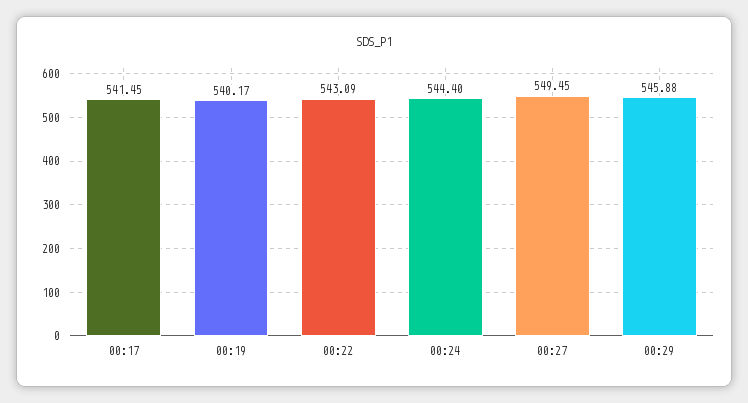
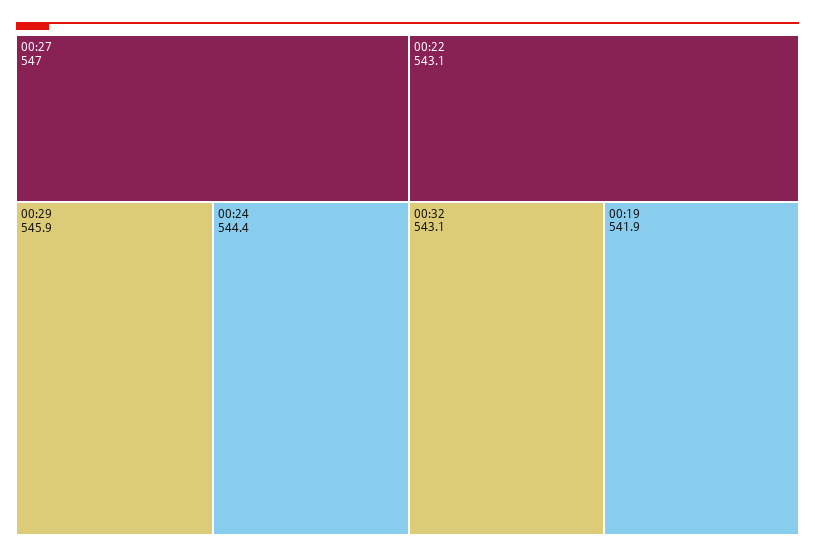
00:17: 541.45 -> none
00:19: 540.17 -> 541.9
00:27: 549.45 -> 547
00:32: none -> 543.1

